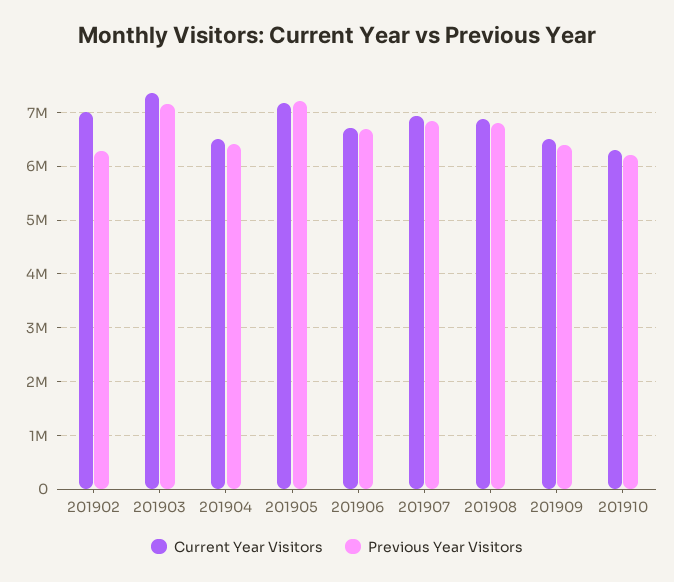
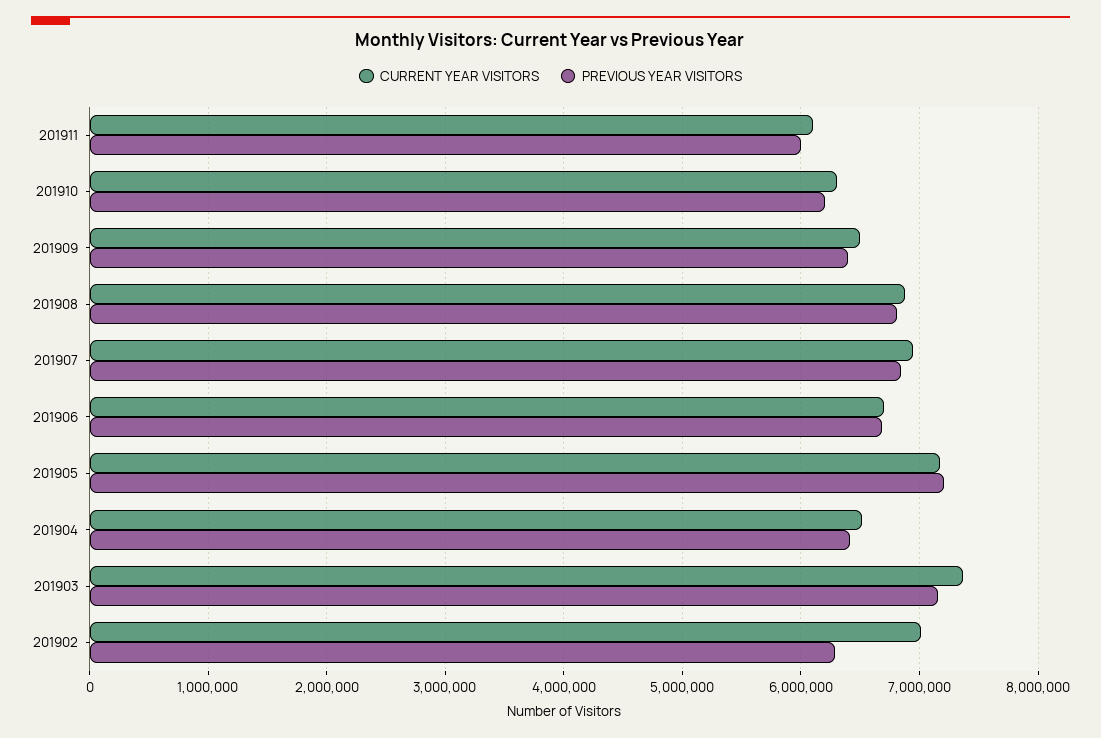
Current Year Visitors, 201911: none -> 6100000
Previous Year Visitors, 201911: none -> 6000000

